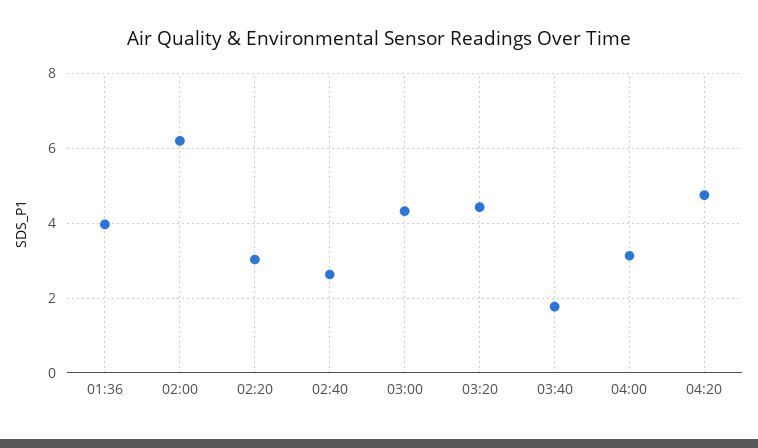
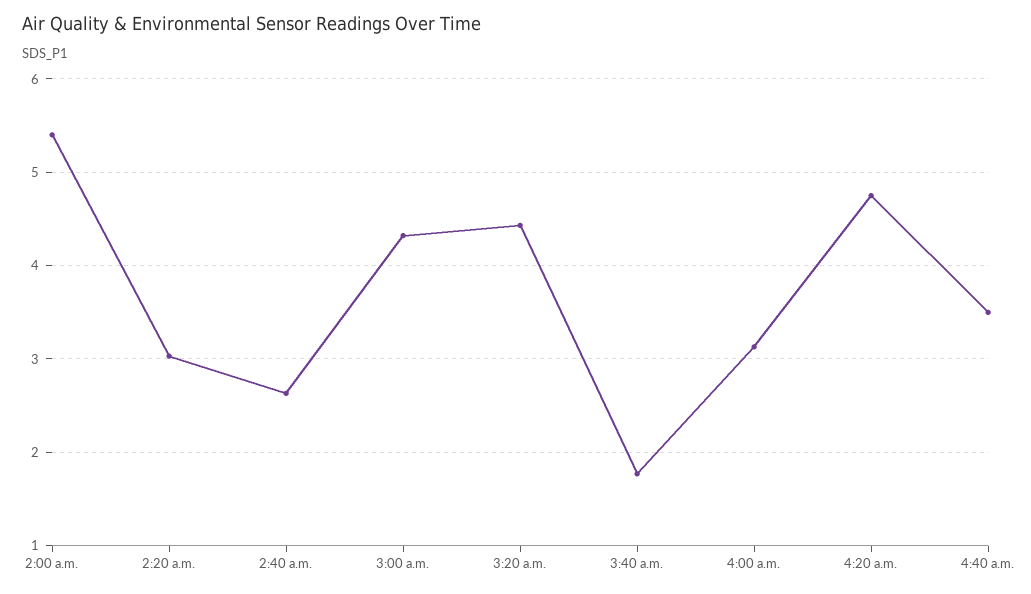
01:36: 4 -> none
02:00: 6.2 -> 5.4
4:40 a.m.: none -> 3.5

